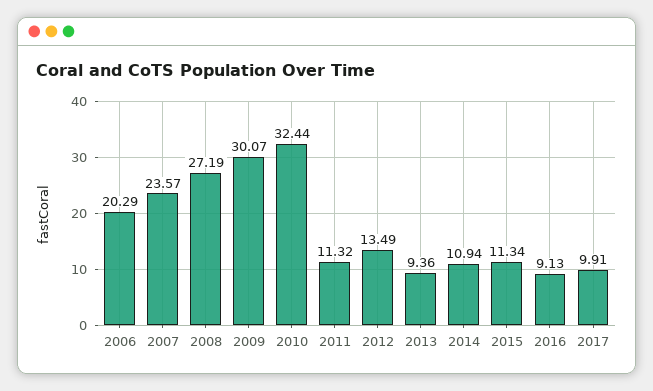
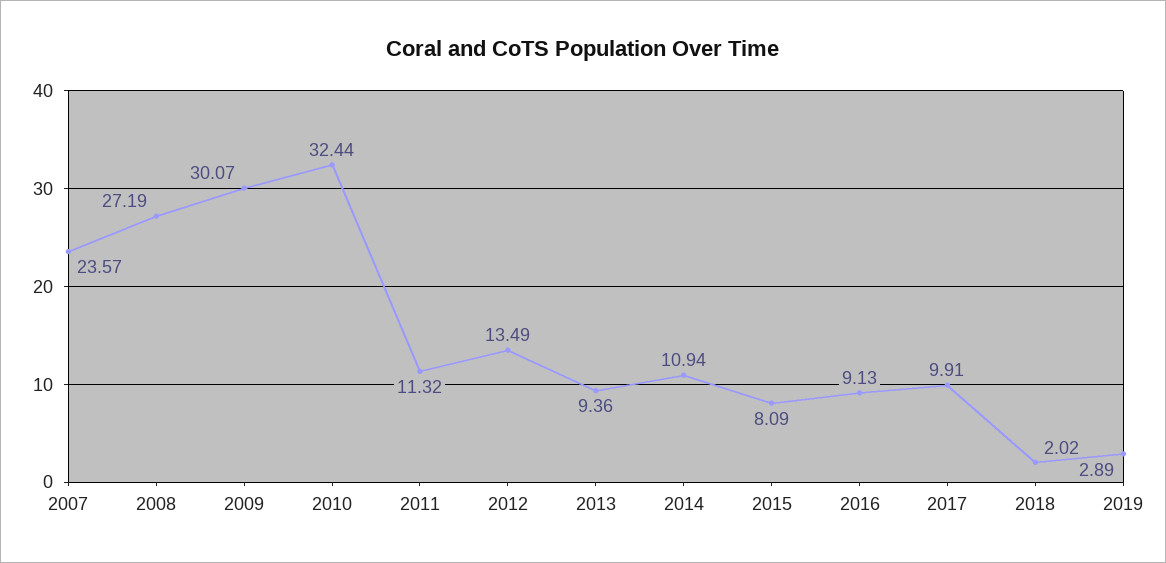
2006: 20.29 -> none
2015: 11.34 -> 8.09
2018: none -> 2.02
2019: none -> 2.89

